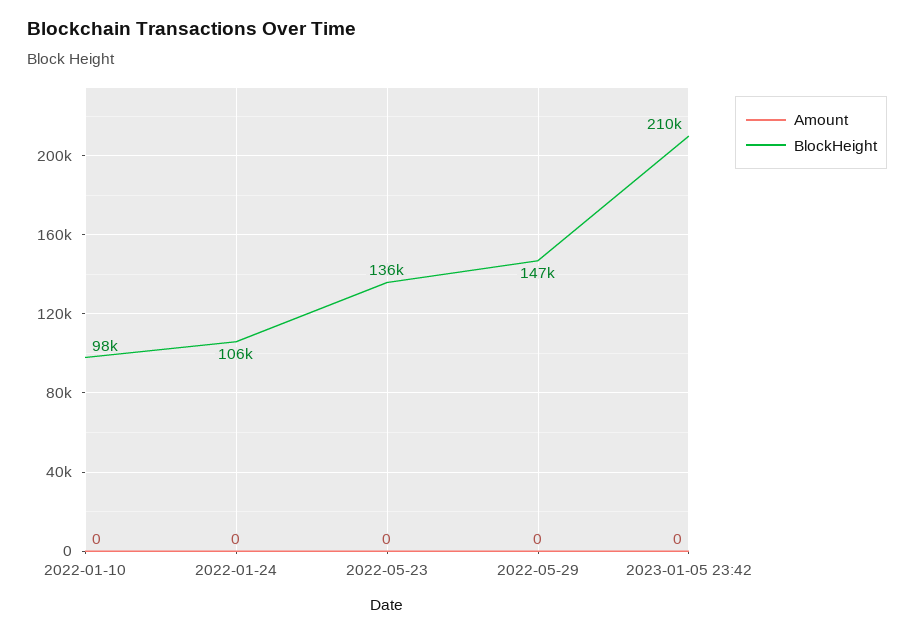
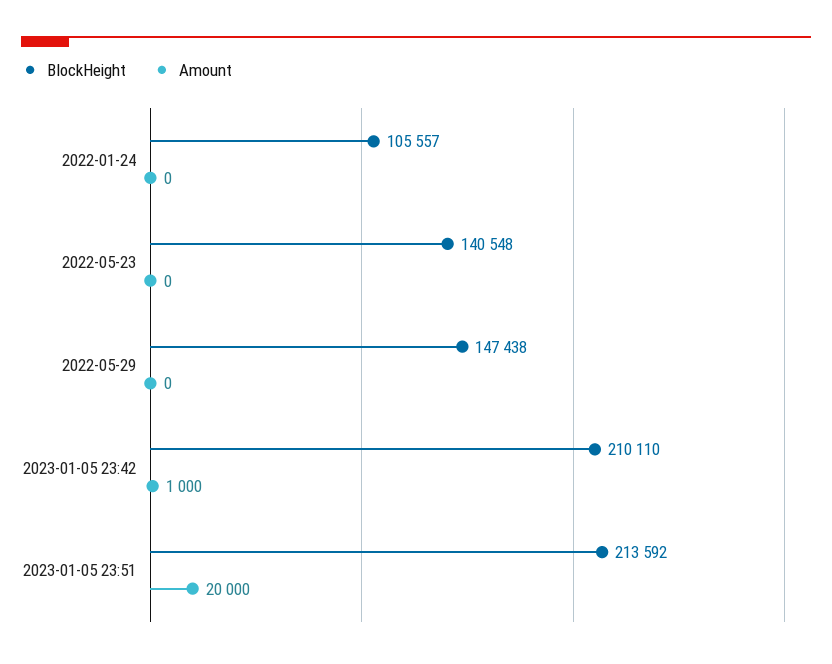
Amount, 2022-01-10: 0 -> none
BlockHeight, 2022-01-10: 98000 -> none
BlockHeight, 2022-05-23: 136000 -> 140548
Amount, 2023-01-05 23:42: 0 -> 1000
BlockHeight, 2023-01-05 23:51: none -> 213592
Amount, 2023-01-05 23:51: none -> 20000

